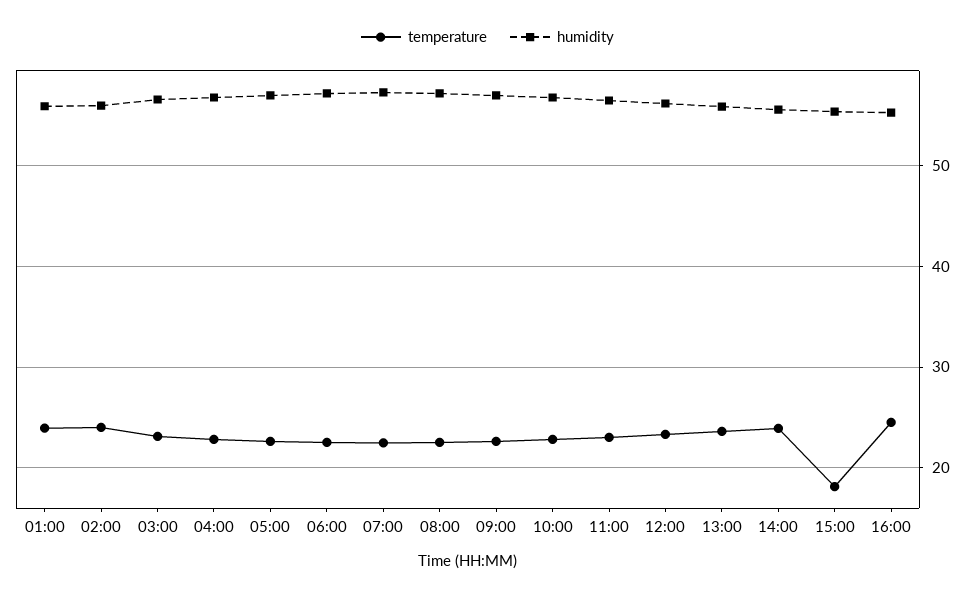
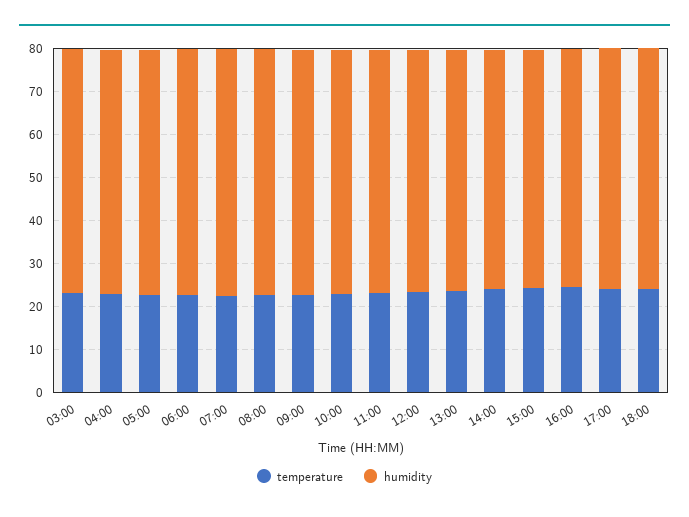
temperature, 01:00: 24 -> none
humidity, 01:00: 56 -> none
temperature, 02:00: 24 -> none
humidity, 02:00: 56 -> none
temperature, 15:00: 18 -> 24
temperature, 17:00: none -> 24
humidity, 17:00: none -> 56
temperature, 18:00: none -> 24
humidity, 18:00: none -> 56

